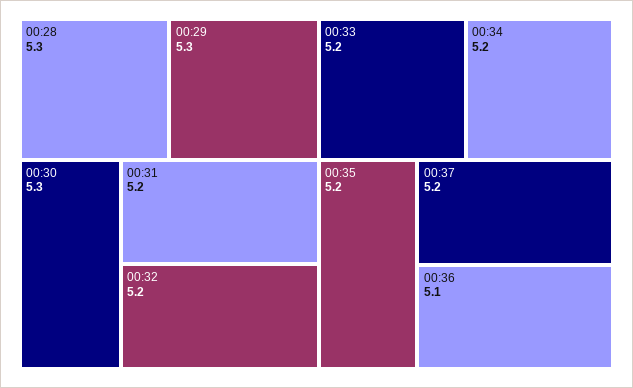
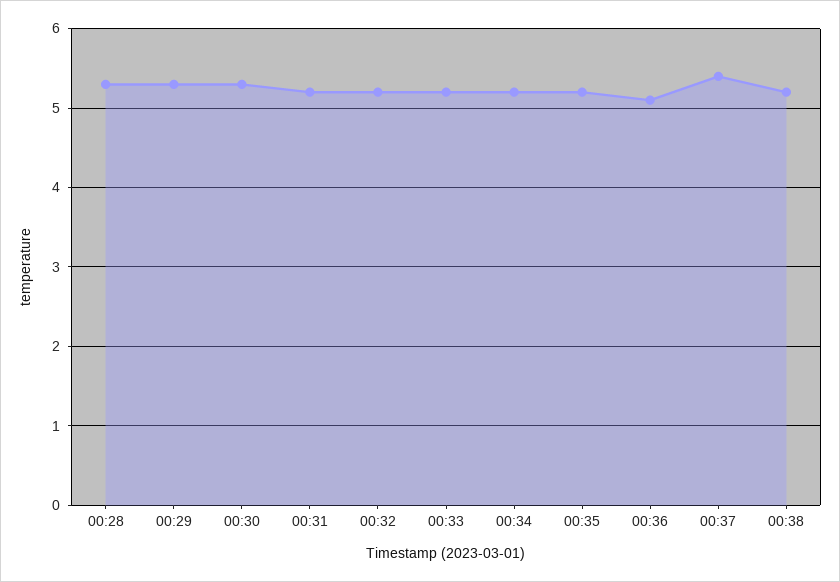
00:37: 5.2 -> 5.4
00:38: none -> 5.2

